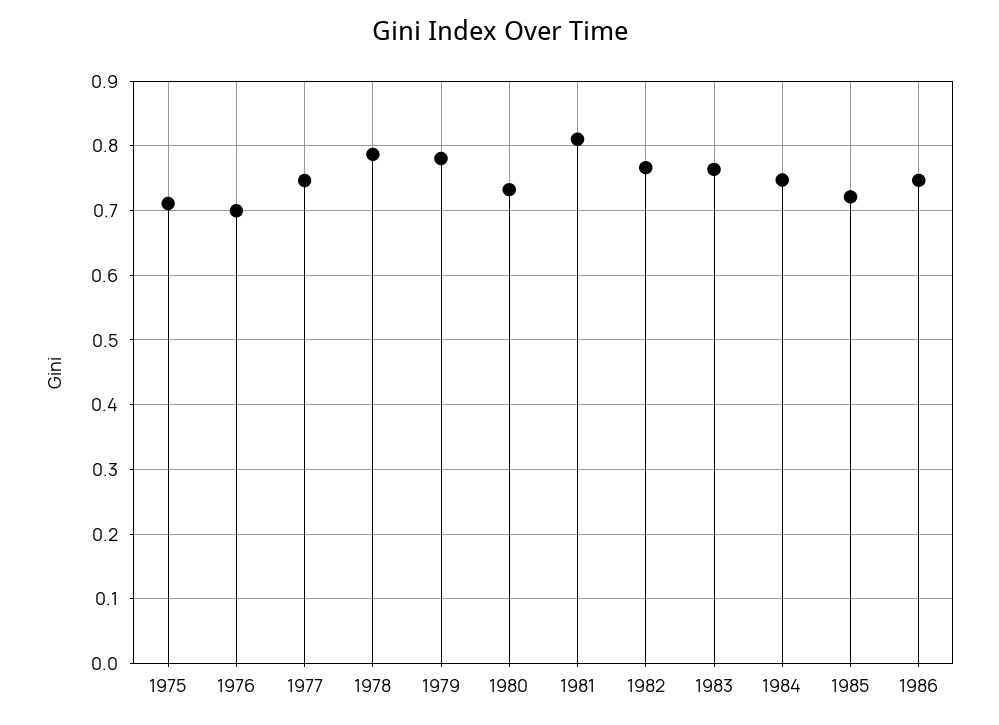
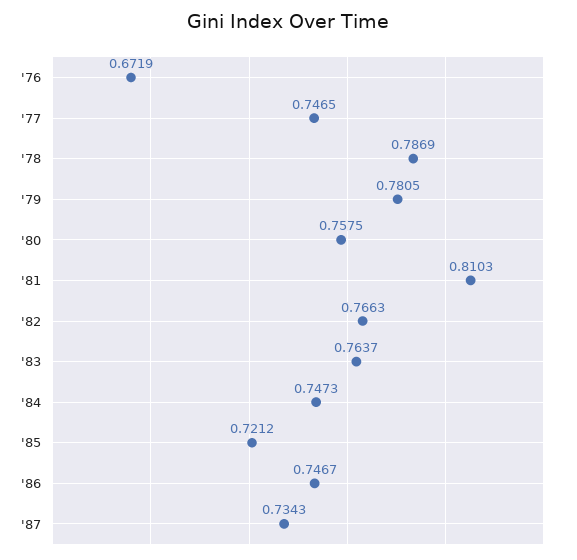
1975: 0.71 -> none
1976: 0.7 -> 0.6719
1980: 0.73 -> 0.7575
'87: none -> 0.7343

